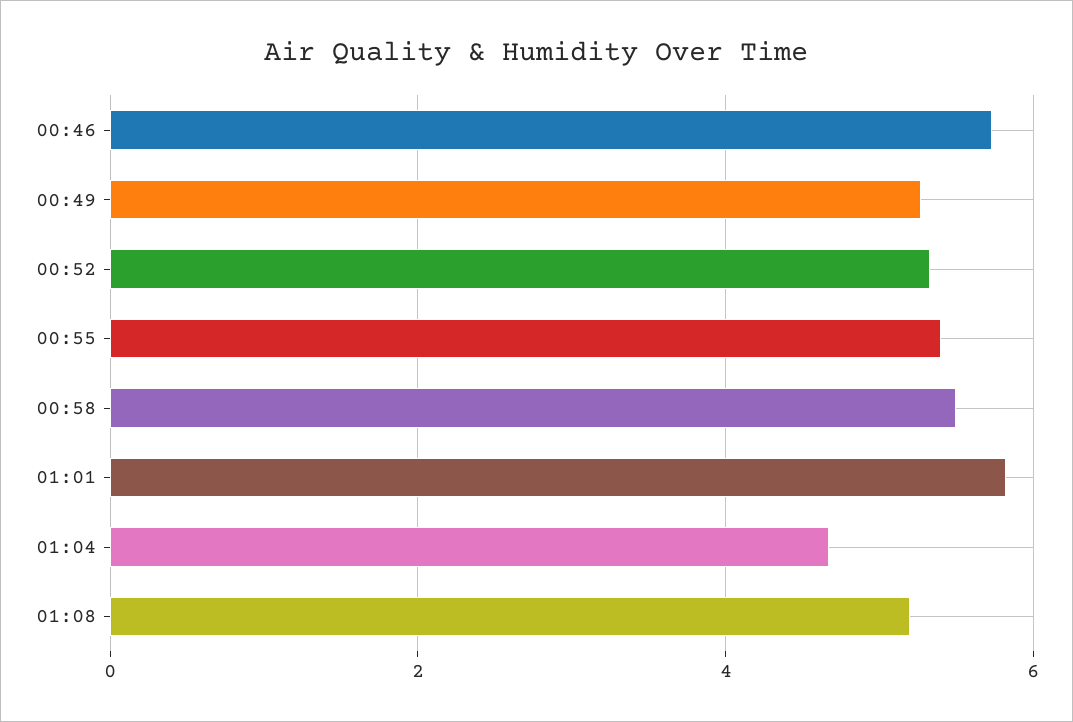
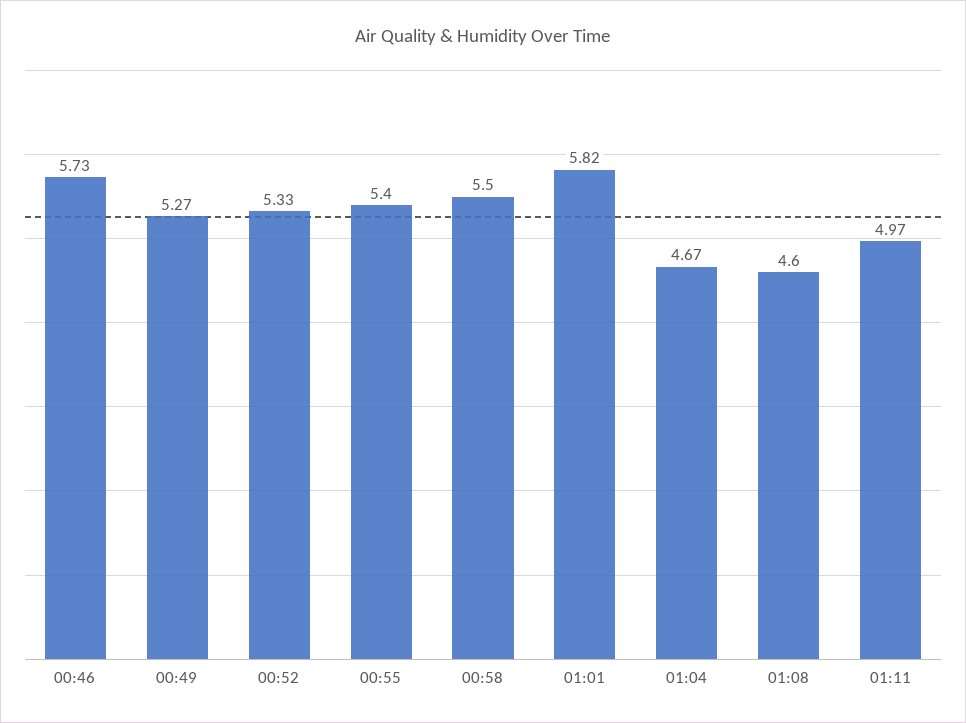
01:08: 5.2 -> 4.6
01:11: none -> 4.97

